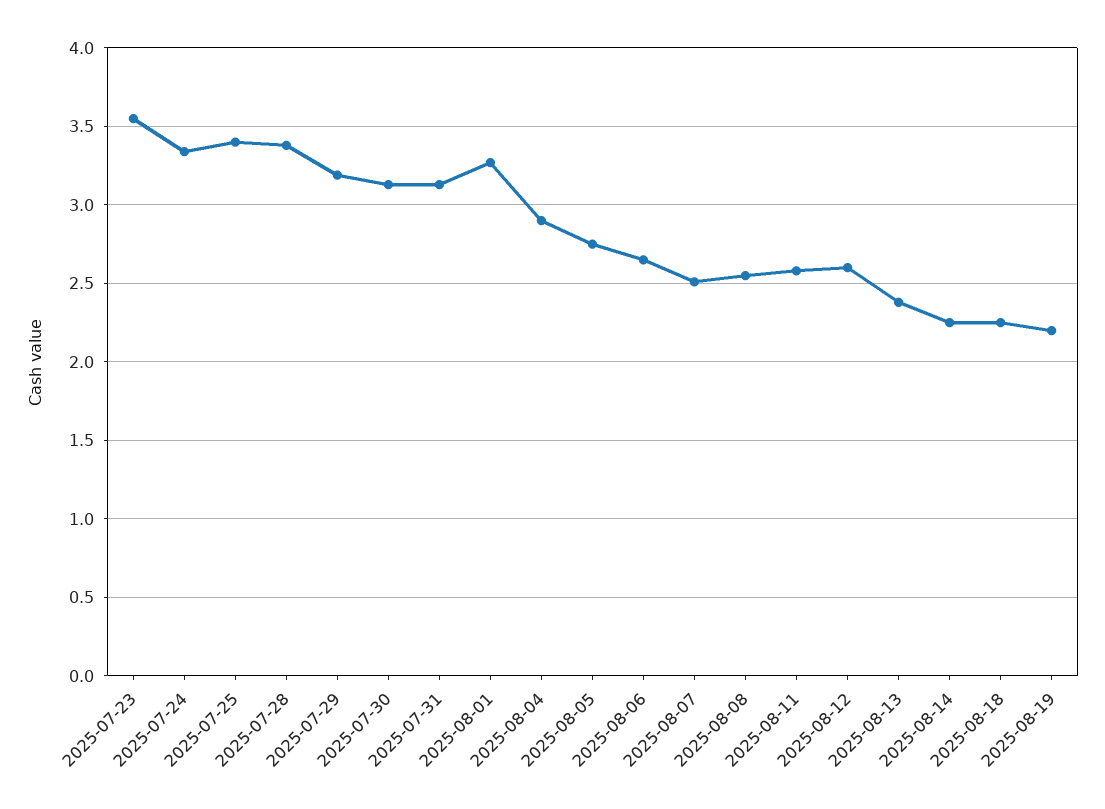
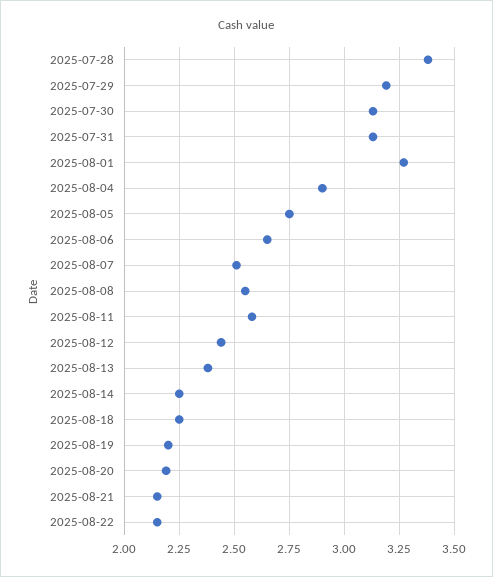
2025-07-23: 3.55 -> none
2025-07-24: 3.35 -> none
2025-07-25: 3.4 -> none
2025-08-12: 2.6 -> 2.45
2025-08-20: none -> 2.2
2025-08-21: none -> 2.15
2025-08-22: none -> 2.15

